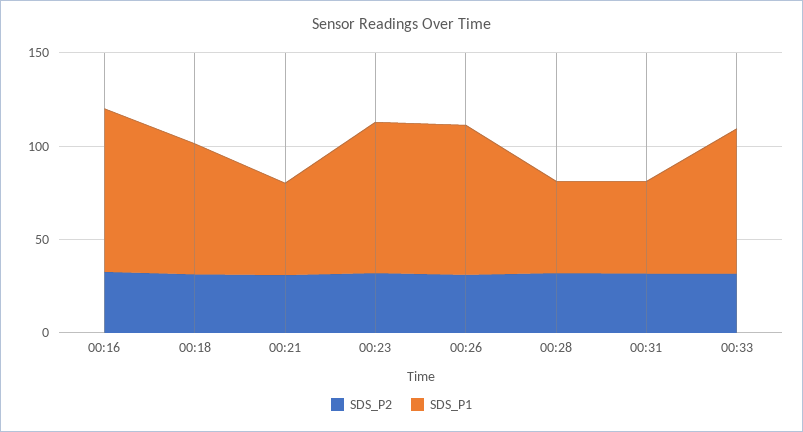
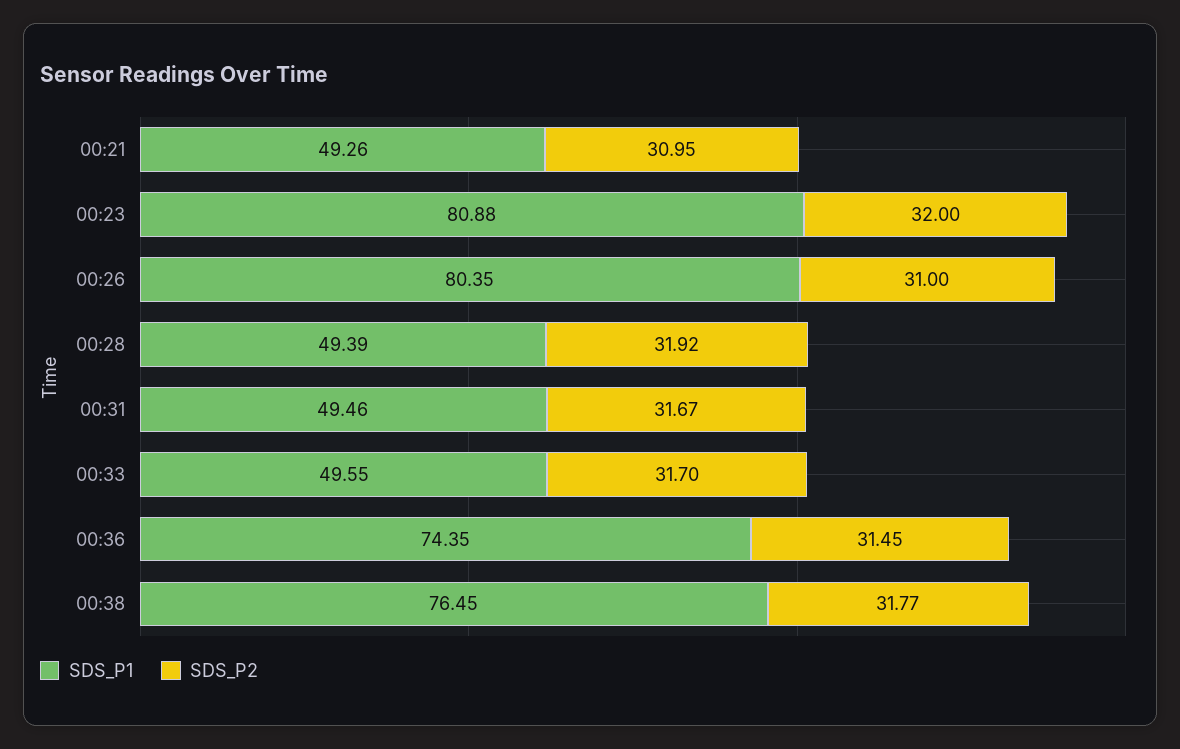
SDS_P2, 00:16: 30 -> none
SDS_P1, 00:16: 90 -> none
SDS_P2, 00:18: 30 -> none
SDS_P1, 00:18: 70 -> none
SDS_P1, 00:33: 80 -> 49.55
SDS_P1, 00:36: none -> 74.35
SDS_P2, 00:36: none -> 31.45
SDS_P1, 00:38: none -> 76.45
SDS_P2, 00:38: none -> 31.77

